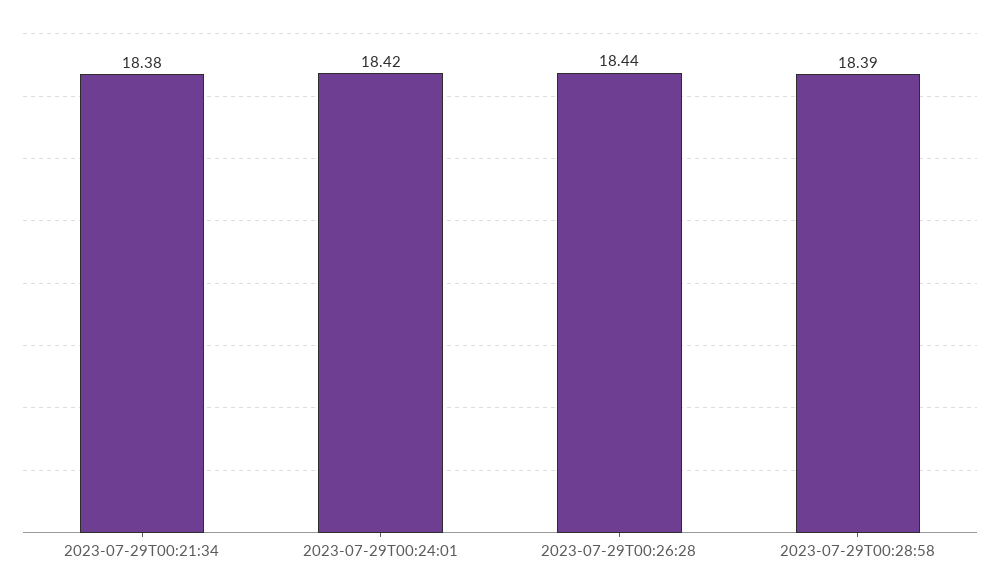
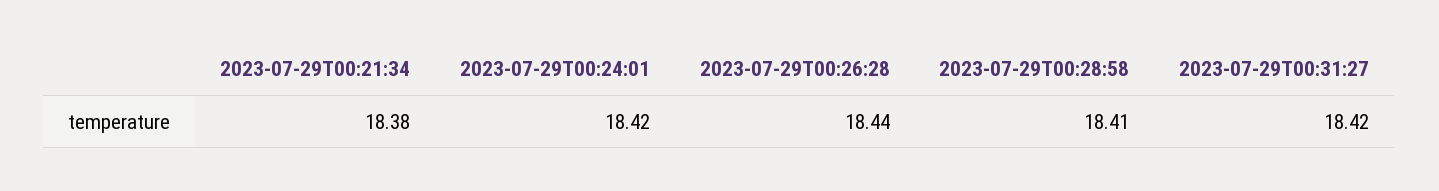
2023-07-29T00:28:58: 18.39 -> 18.41
2023-07-29T00:31:27: none -> 18.42

